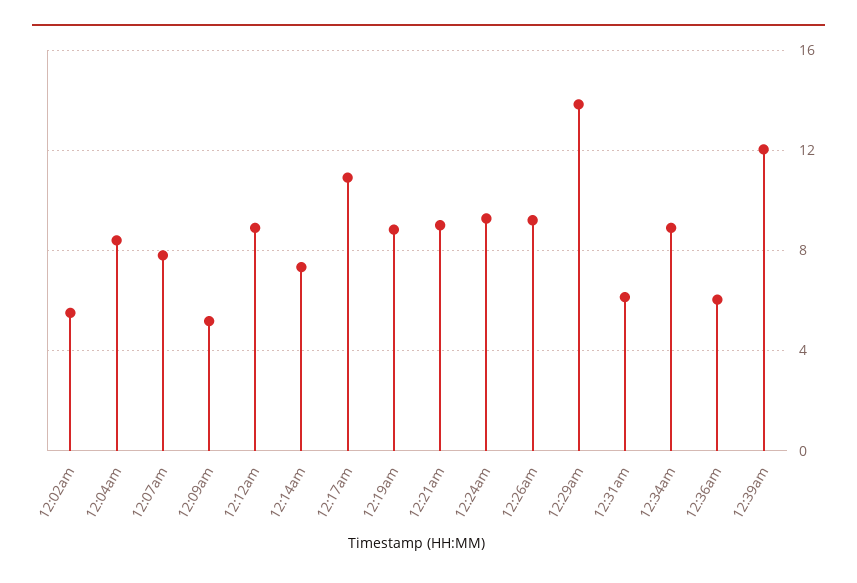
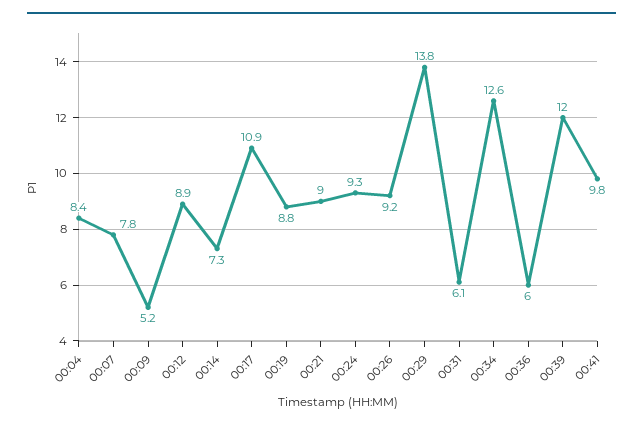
12:02am: 5.5 -> none
12:34am: 9 -> 12.6
00:41: none -> 9.8

